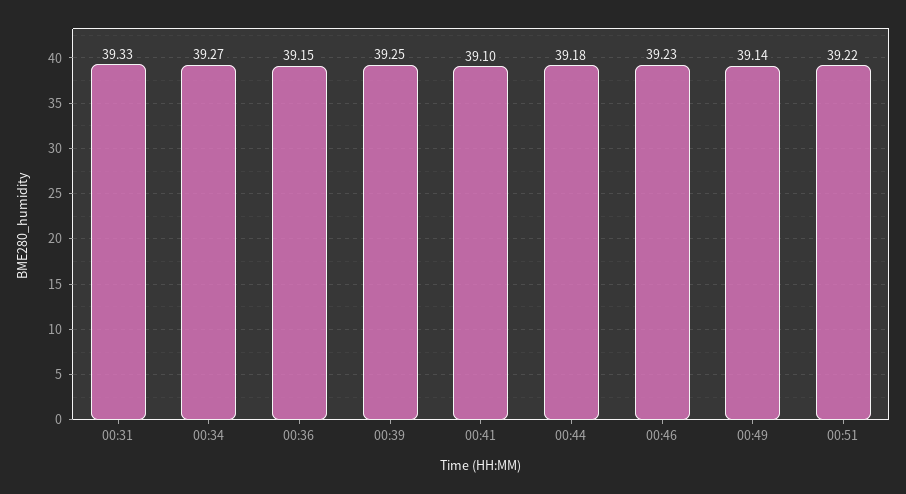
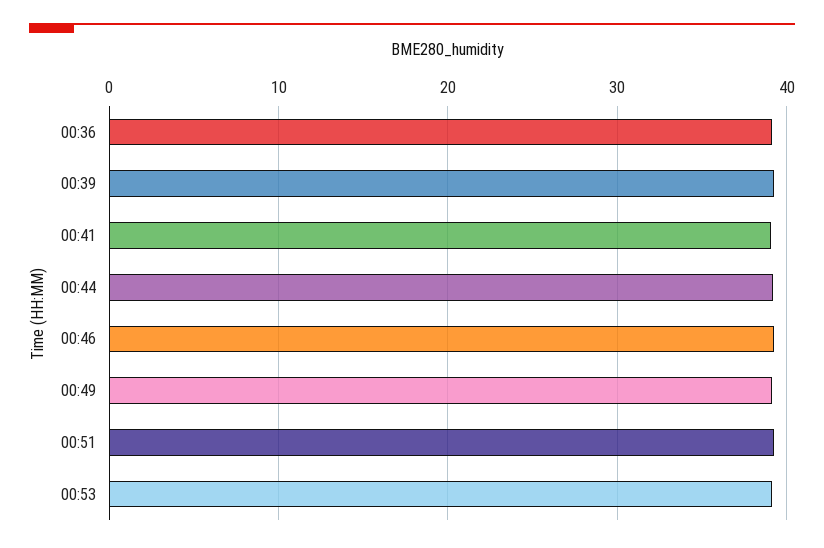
00:31: 39.33 -> none
00:34: 39.27 -> none
00:53: none -> 39

